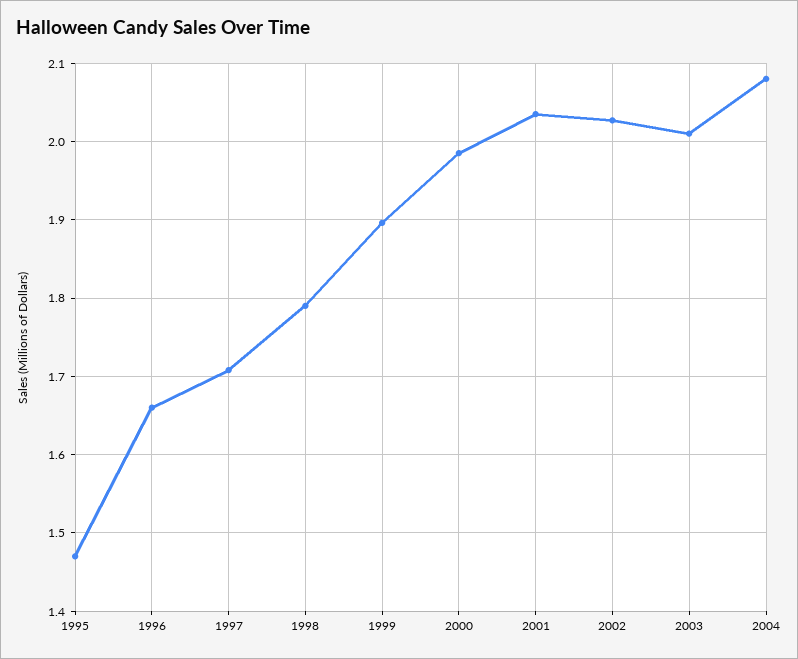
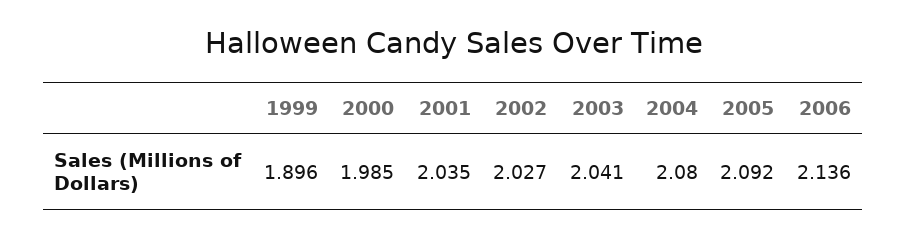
1995: 1.47 -> none
1996: 1.66 -> none
1997: 1.71 -> none
1998: 1.79 -> none
2003: 2.01 -> 2.041
2005: none -> 2.092
2006: none -> 2.136

